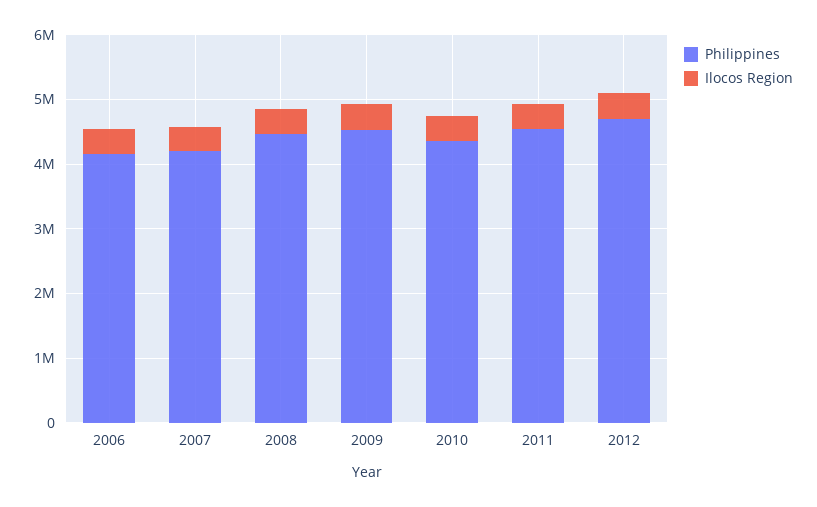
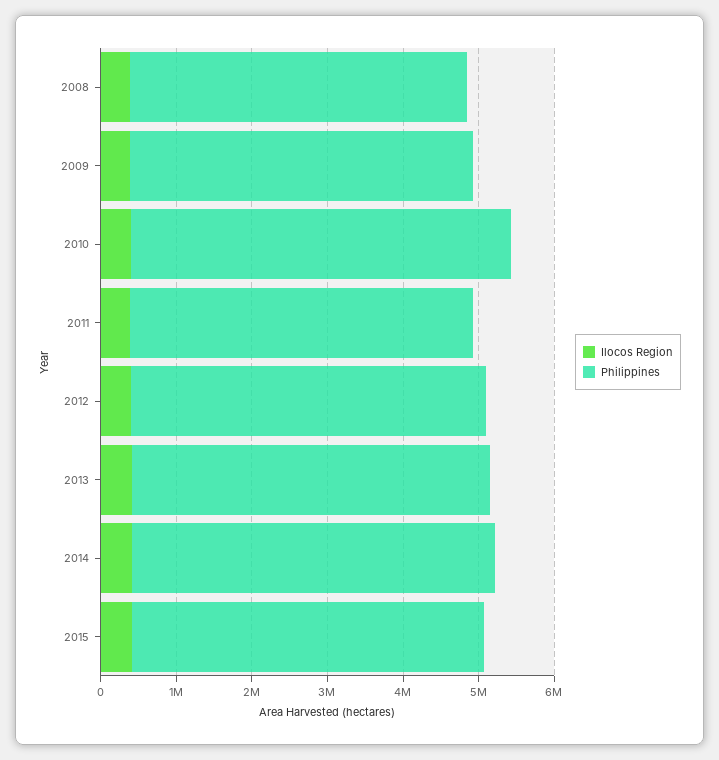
Philippines, 2006: 4200000 -> none
Ilocos Region, 2006: 400000 -> none
Philippines, 2007: 4200000 -> none
Ilocos Region, 2007: 400000 -> none
Philippines, 2010: 4400000 -> 5000000
Ilocos Region, 2013: none -> 400000
Philippines, 2013: none -> 4800000
Ilocos Region, 2014: none -> 400000
Philippines, 2014: none -> 4800000
Ilocos Region, 2015: none -> 400000
Philippines, 2015: none -> 4600000

